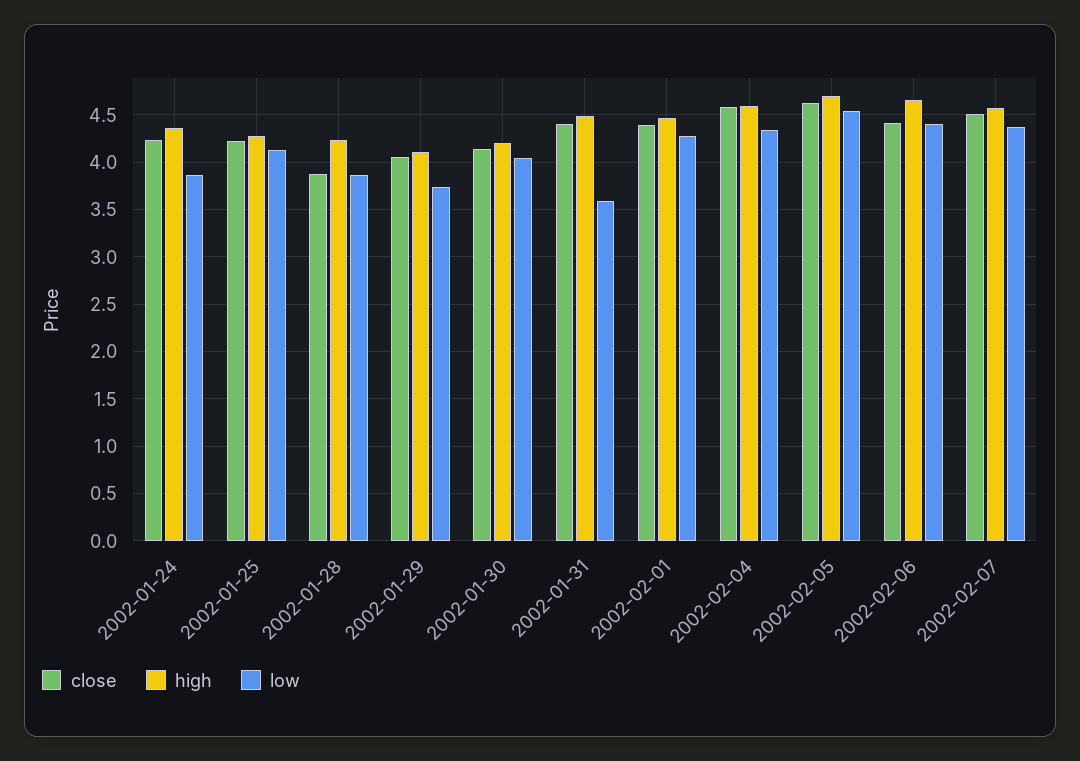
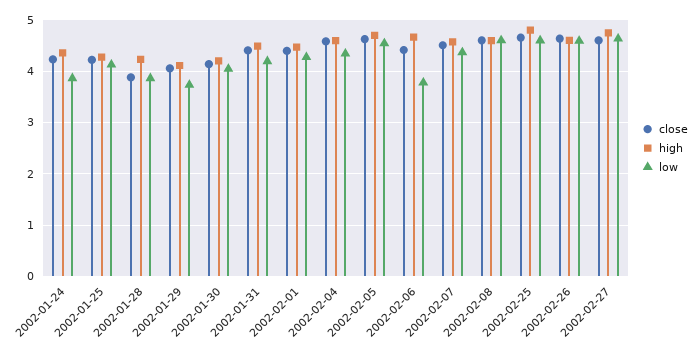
low, 2002-01-31: 3.6 -> 4.2
low, 2002-02-06: 4.4 -> 3.8
close, 2002-02-08: none -> 4.6
high, 2002-02-08: none -> 4.6
low, 2002-02-08: none -> 4.6
close, 2002-02-25: none -> 4.6
high, 2002-02-25: none -> 4.8
low, 2002-02-25: none -> 4.6
close, 2002-02-26: none -> 4.6
high, 2002-02-26: none -> 4.6
low, 2002-02-26: none -> 4.6
close, 2002-02-27: none -> 4.6
high, 2002-02-27: none -> 4.8
low, 2002-02-27: none -> 4.6

